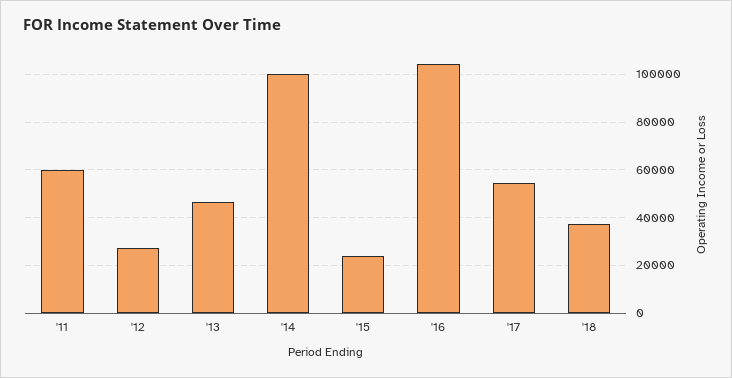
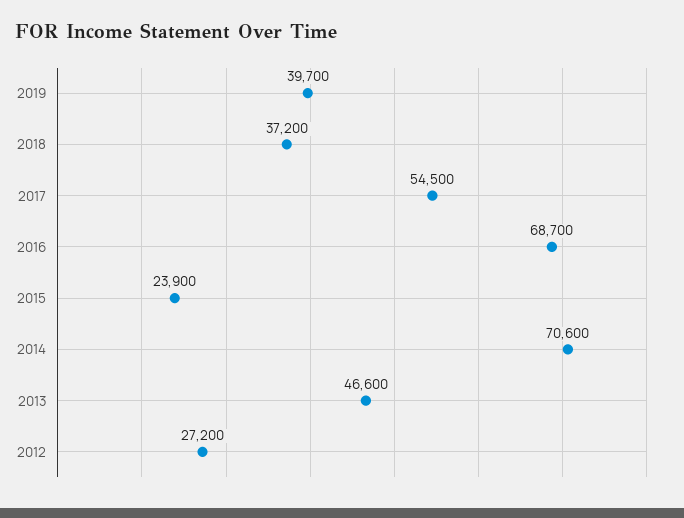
'11: 60000 -> none
'14: 100000 -> 70600
'16: 105000 -> 68700
2019: none -> 39700

